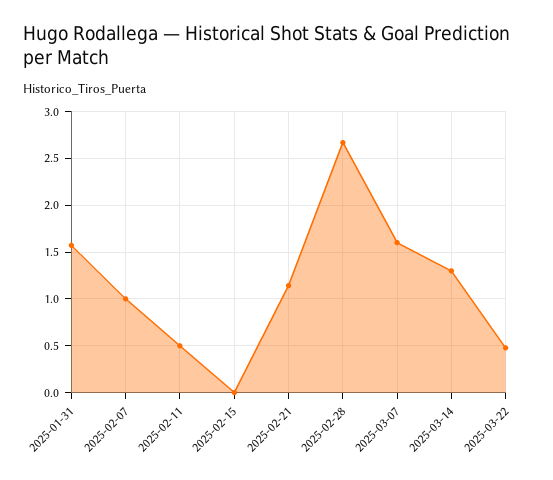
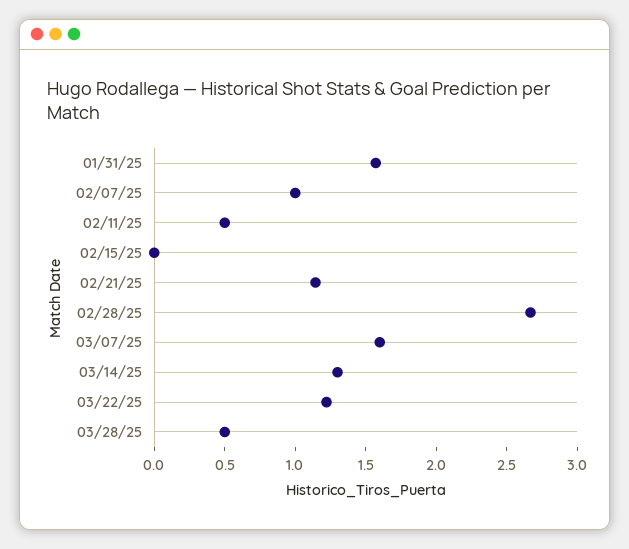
2025-03-22: 0.5 -> 1.2
03/28/25: none -> 0.5

